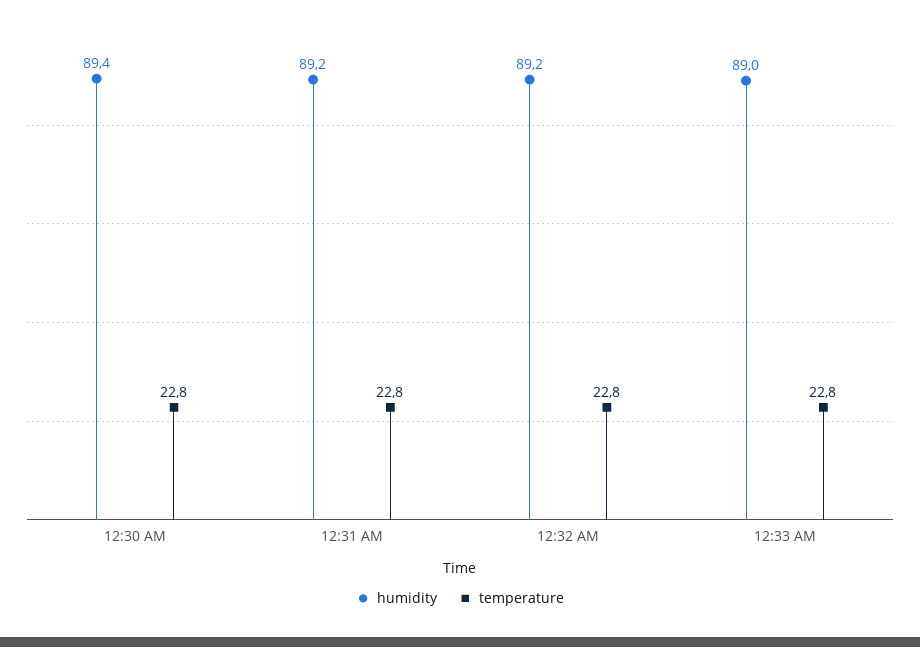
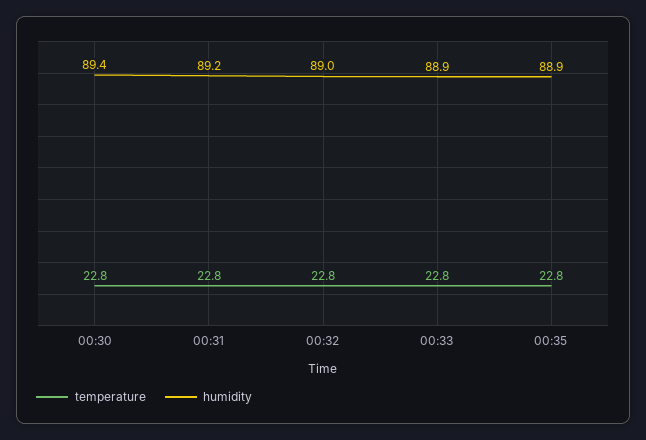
humidity, 12:32 AM: 89.2 -> 89
humidity, 12:33 AM: 89 -> 88.9
temperature, 00:35: none -> 22.8
humidity, 00:35: none -> 88.9

